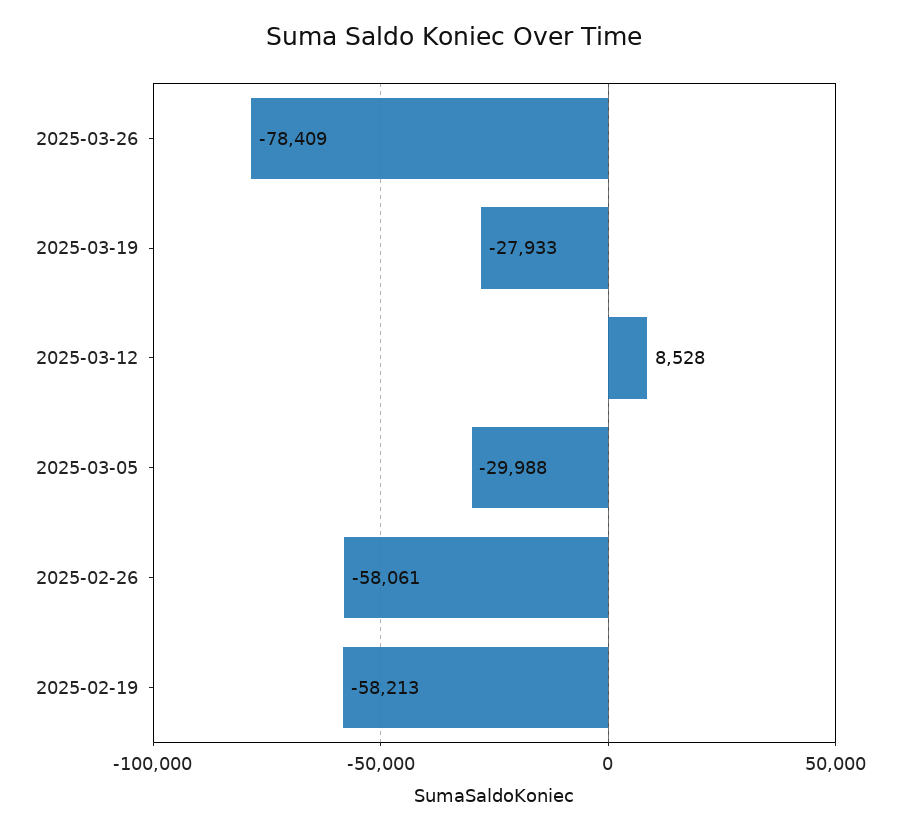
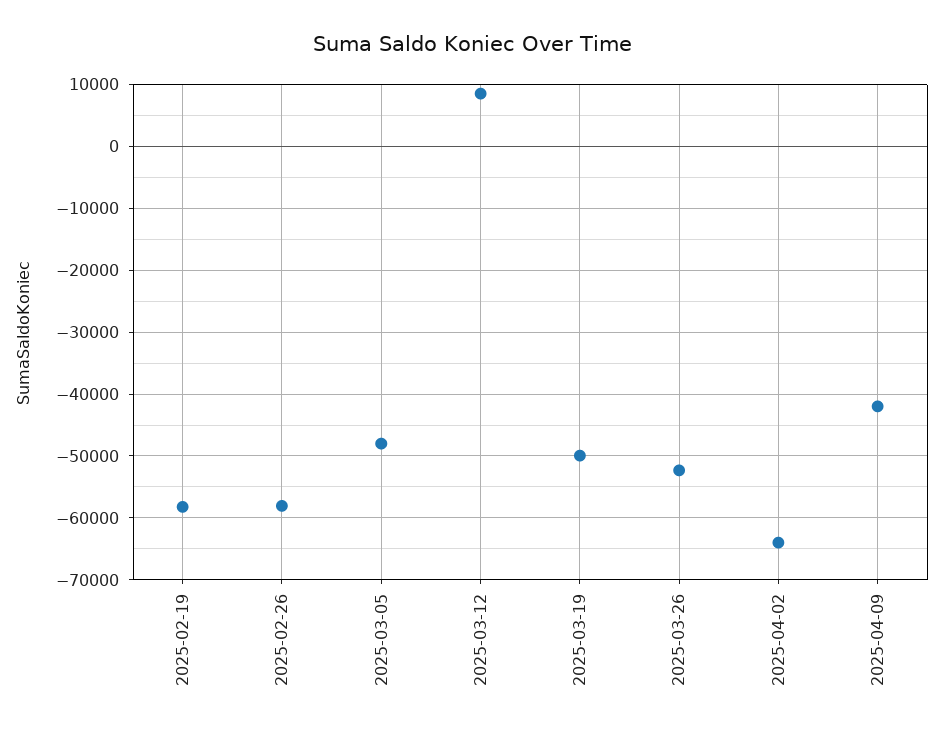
2025-03-26: -78409 -> -52000
2025-03-19: -27933 -> -50000
2025-03-05: -29988 -> -48000
2025-04-02: none -> -64000
2025-04-09: none -> -42000

